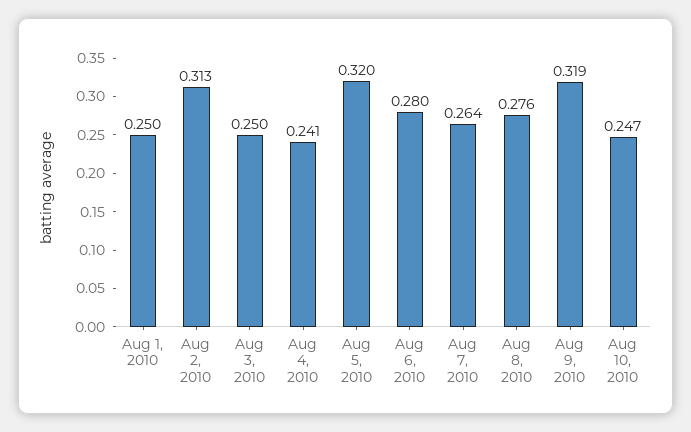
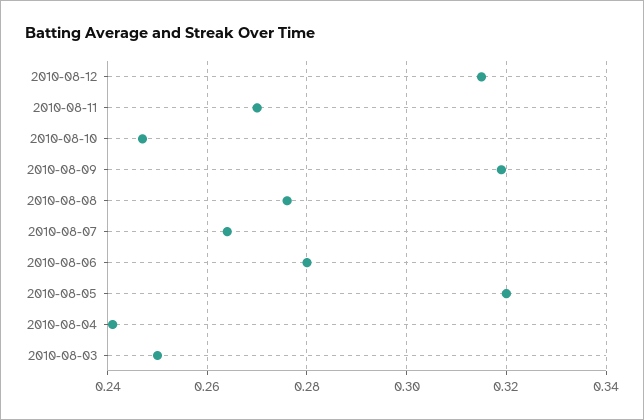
Aug 1, 2010: 0.25 -> none
Aug 2, 2010: 0.313 -> none
2010-08-12: none -> 0.315
2010-08-11: none -> 0.27

